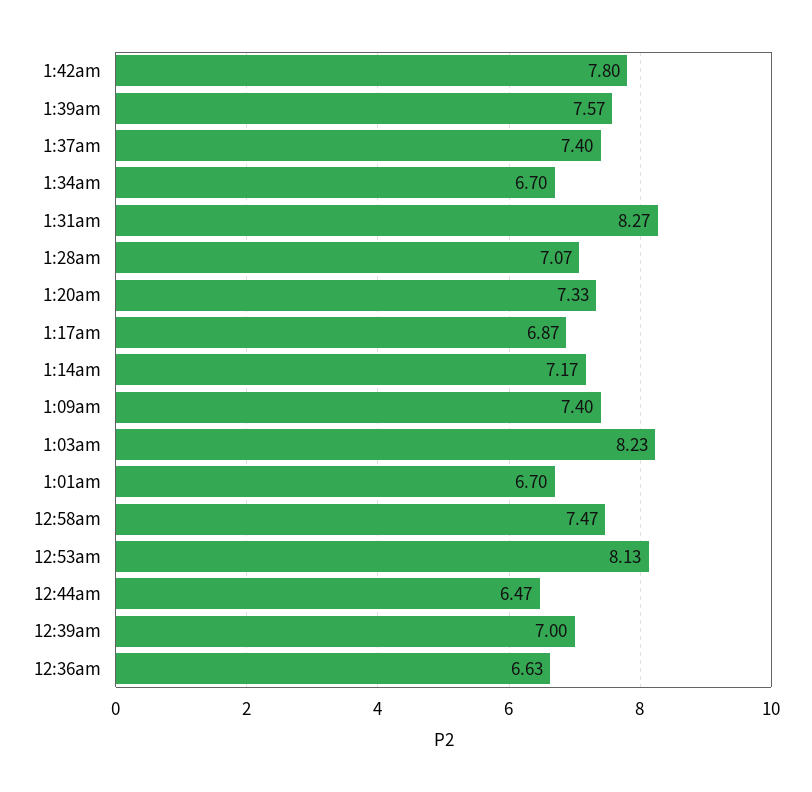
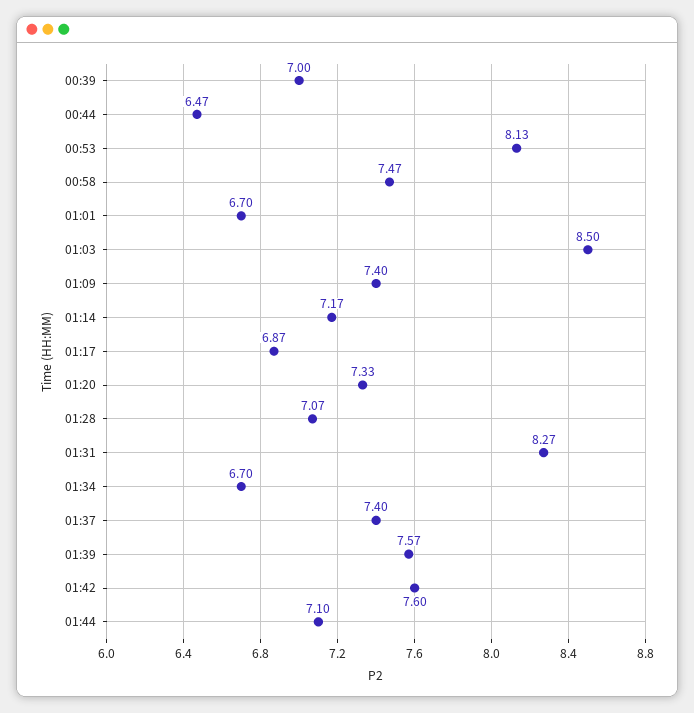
1:42am: 7.8 -> 7.6
1:03am: 8.23 -> 8.5
12:36am: 6.63 -> none
01:44: none -> 7.1

